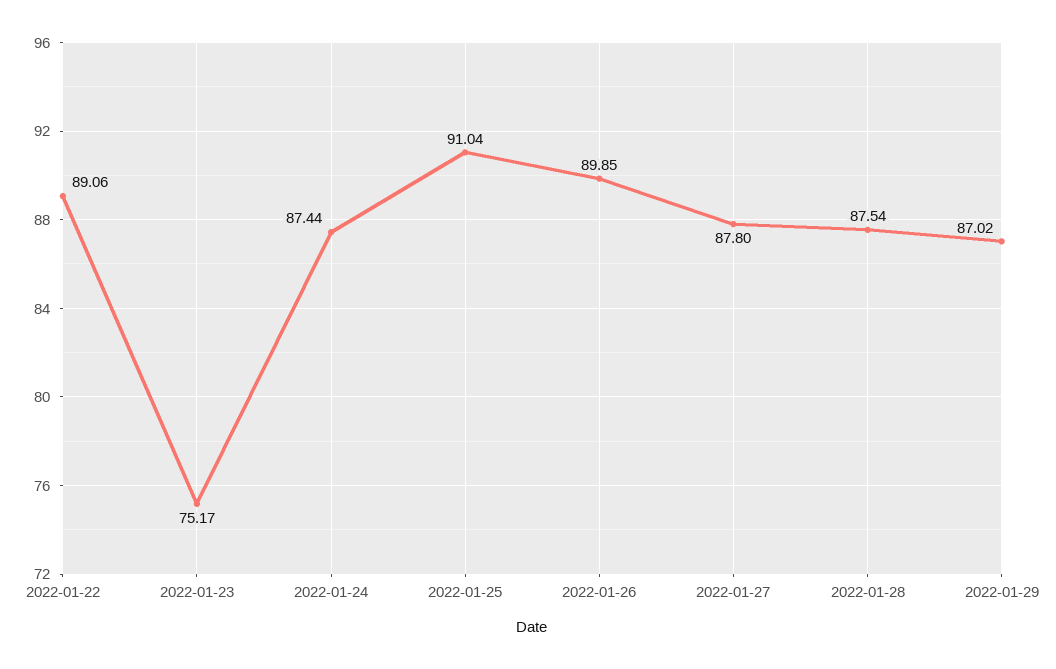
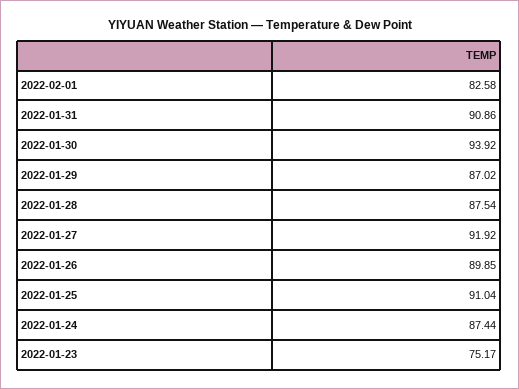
2022-01-22: 89.06 -> none
2022-01-27: 87.8 -> 91.92
2022-02-01: none -> 82.58
2022-01-31: none -> 90.86
2022-01-30: none -> 93.92

